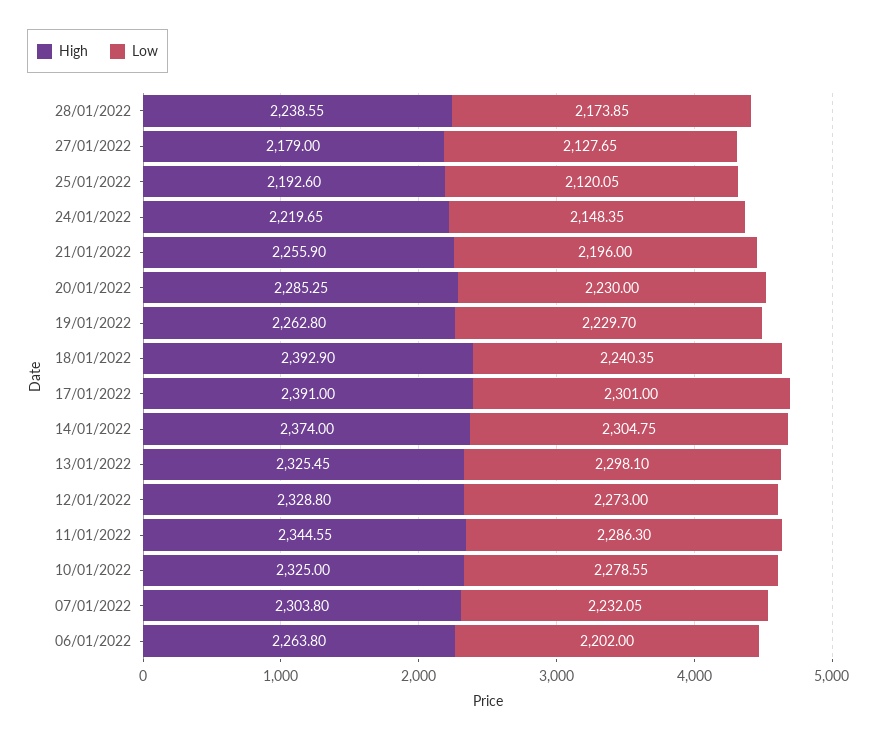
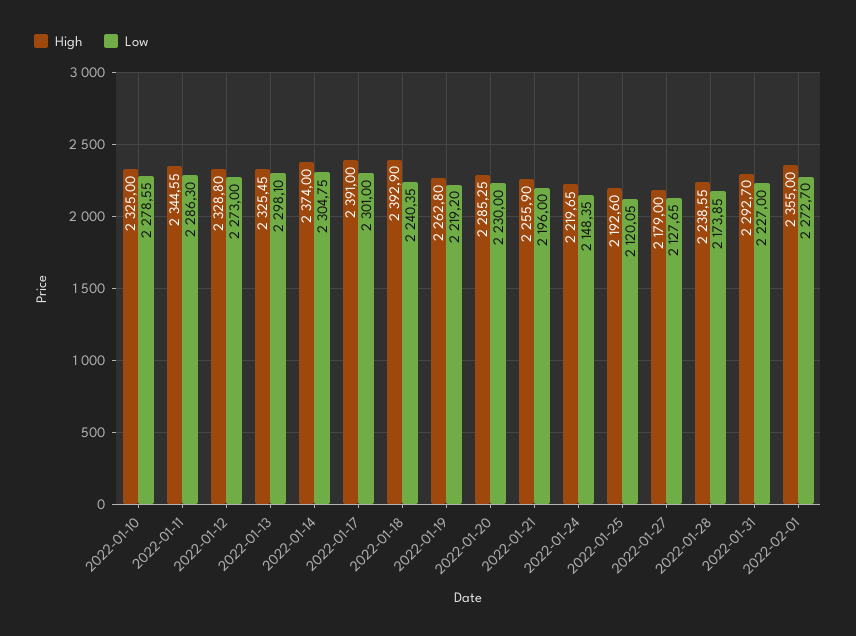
Low, 19/01/2022: 2229.7 -> 2219.2
High, 07/01/2022: 2303.8 -> none
Low, 07/01/2022: 2232.05 -> none
High, 06/01/2022: 2263.8 -> none
Low, 06/01/2022: 2202 -> none
High, 2022-01-31: none -> 2292.7
Low, 2022-01-31: none -> 2227
High, 2022-02-01: none -> 2355
Low, 2022-02-01: none -> 2272.7

